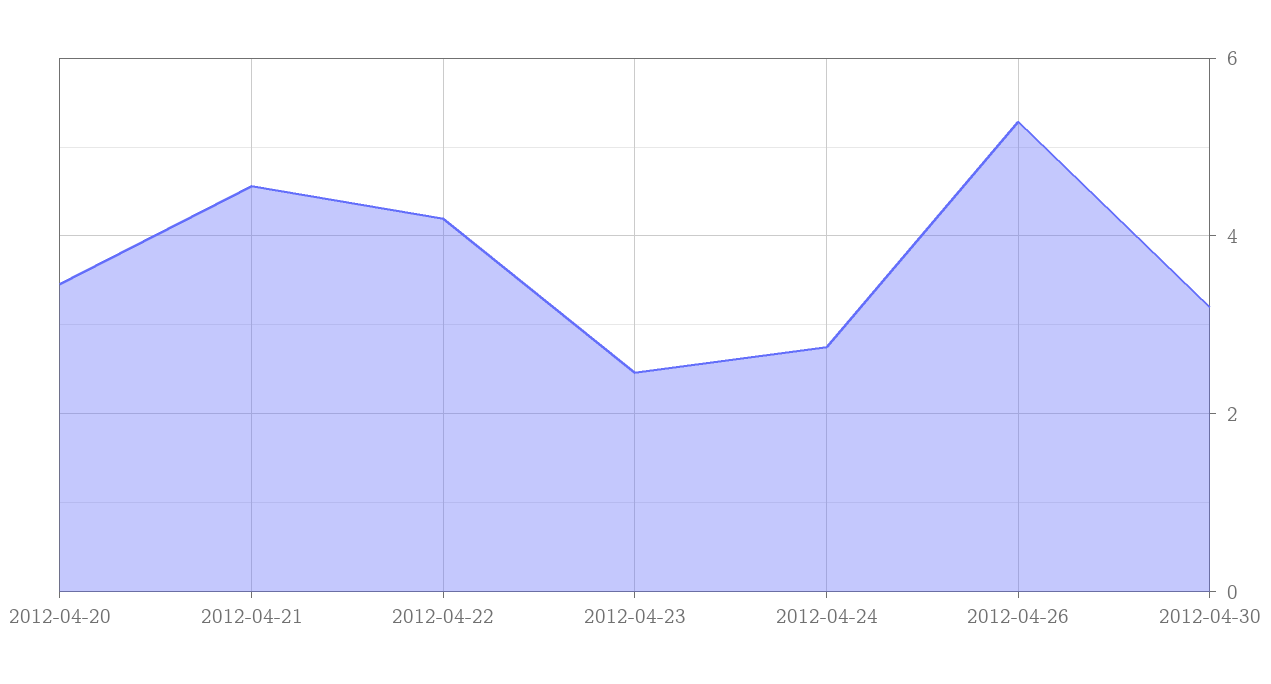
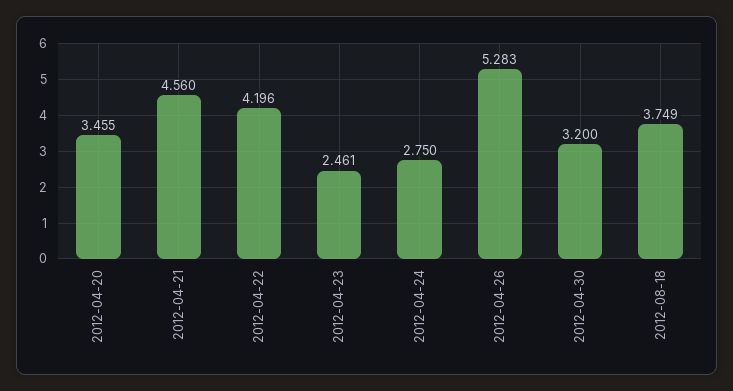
2012-08-18: none -> 3.749

